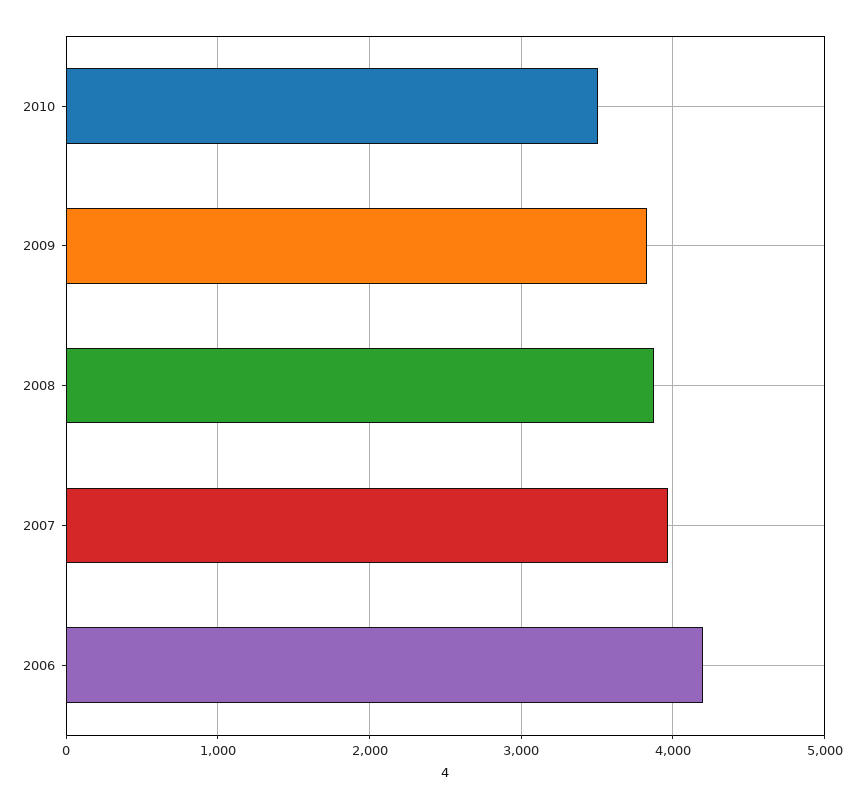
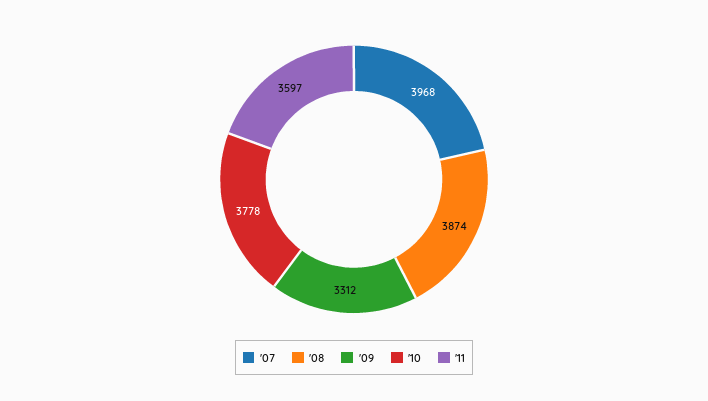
2010: 3500 -> 3778
2009: 3800 -> 3312
2006: 4200 -> none
'11: none -> 3597

